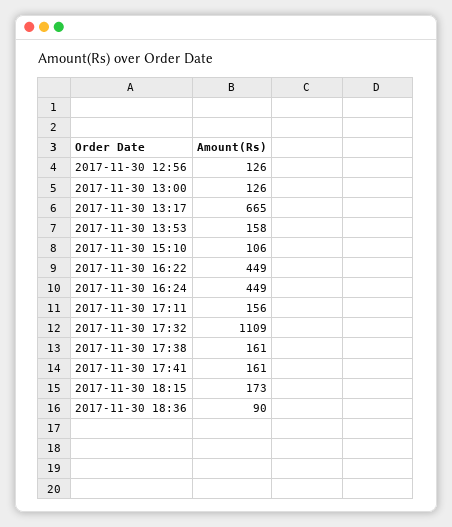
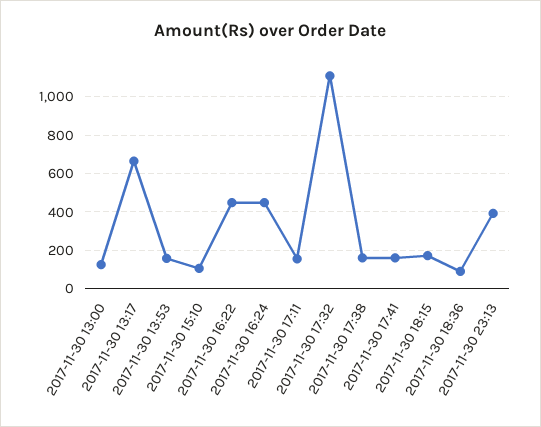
2017-11-30 12:56: 126 -> none
2017-11-30 23:13: none -> 400

